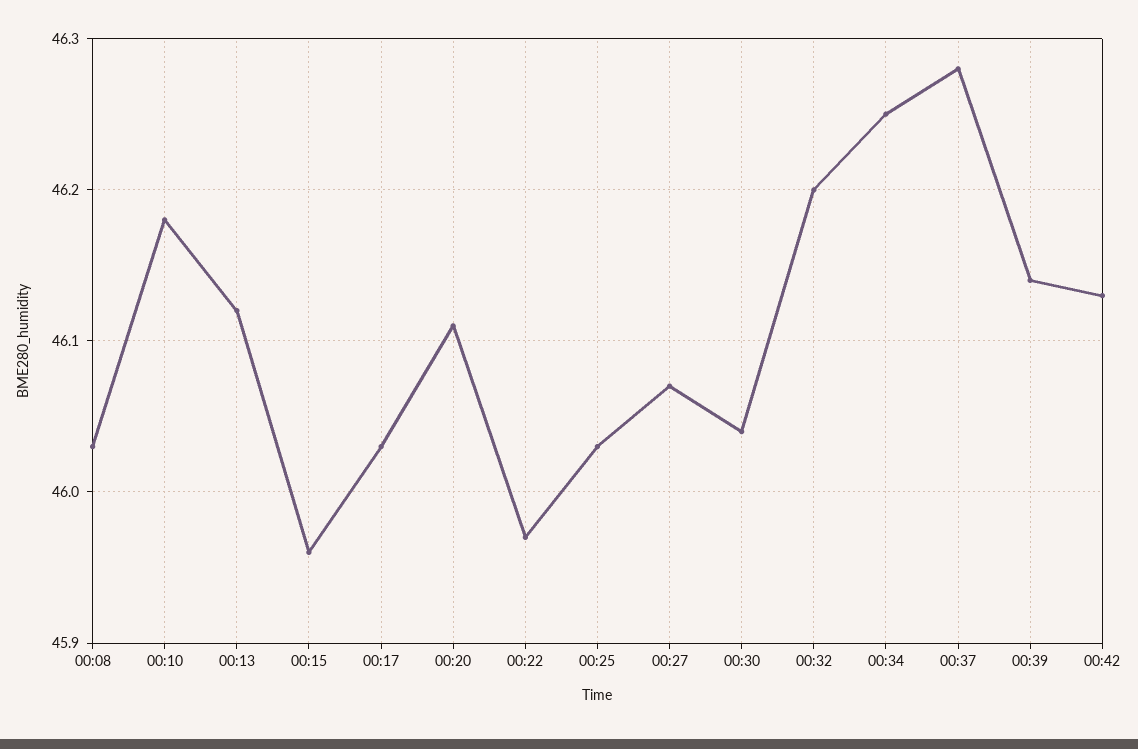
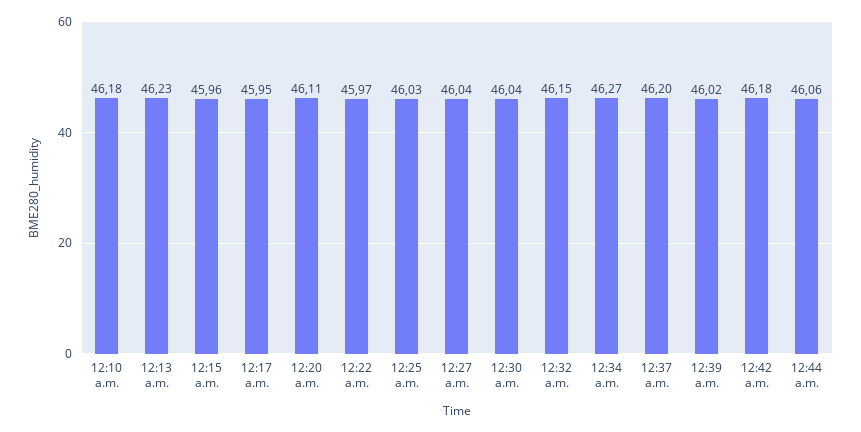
00:08: 46.03 -> none
00:13: 46.12 -> 46.23
00:17: 46.03 -> 45.95
00:27: 46.07 -> 46.04
00:32: 46.2 -> 46.15
00:34: 46.25 -> 46.27
00:37: 46.28 -> 46.2
00:39: 46.14 -> 46.02
00:42: 46.13 -> 46.18
12:44 a.m.: none -> 46.06

